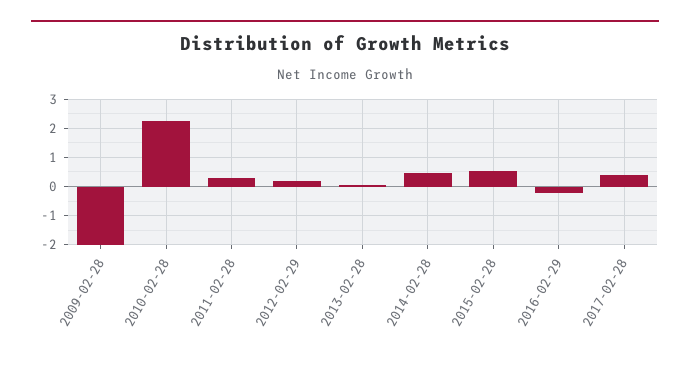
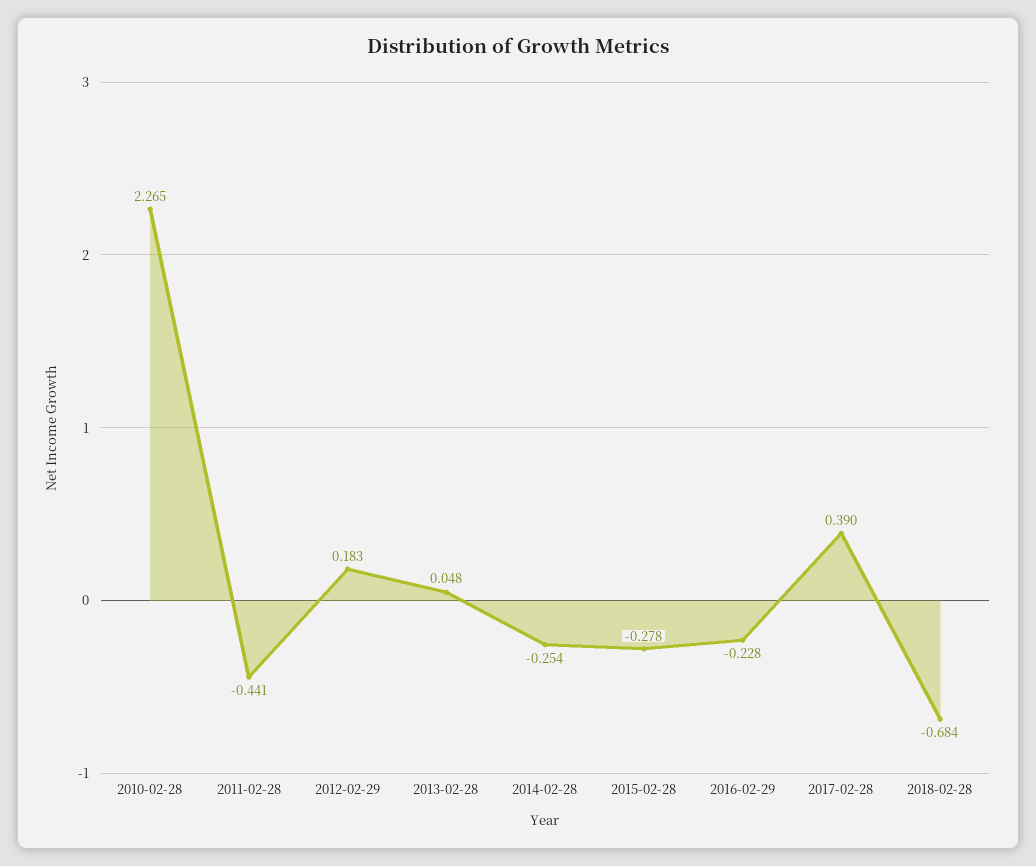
2009-02-28: -2 -> none
2011-02-28: 0.25 -> -0.441
2014-02-28: 0.5 -> -0.254
2015-02-28: 0.5 -> -0.278
2018-02-28: none -> -0.684

